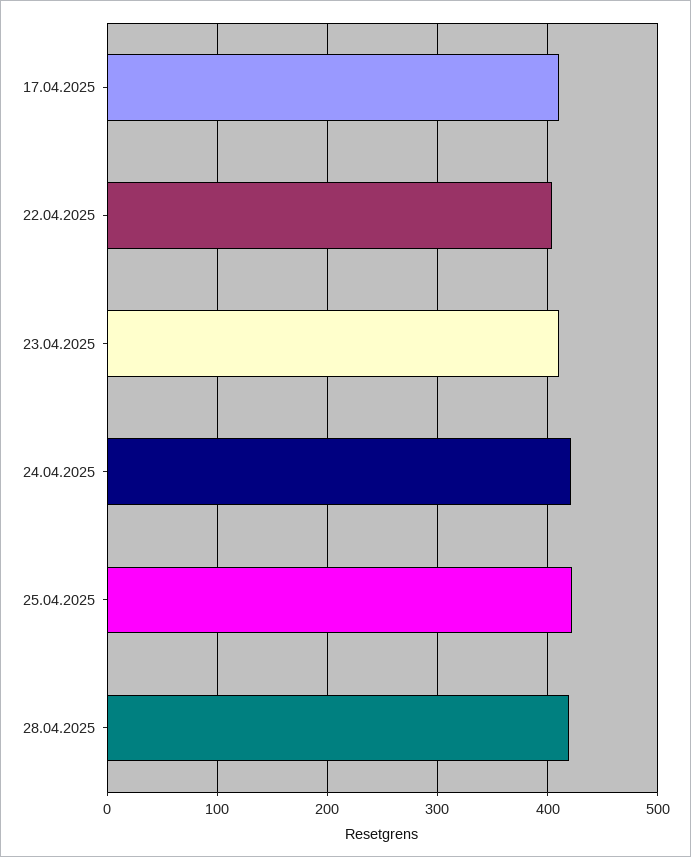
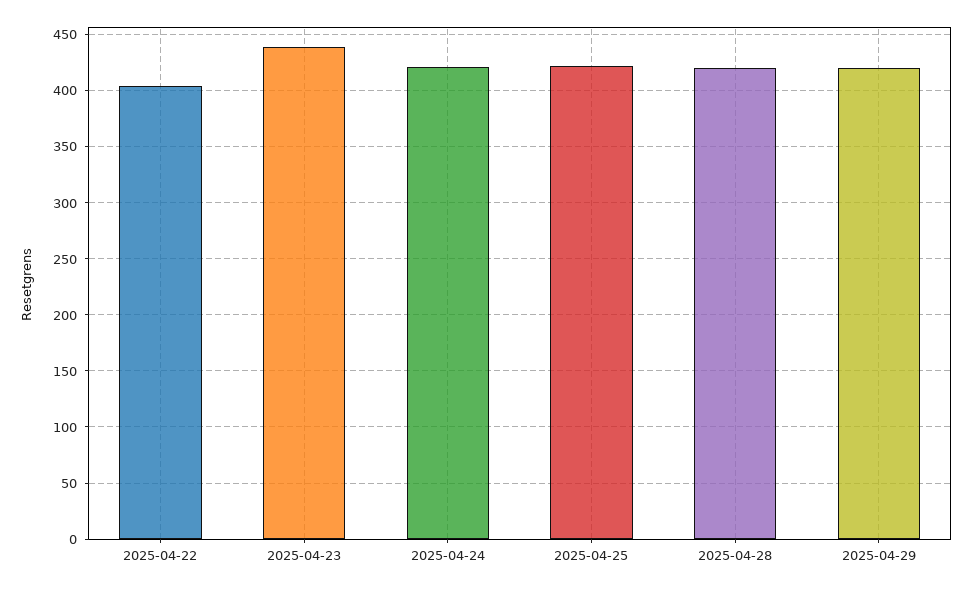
17.04.2025: 410 -> none
23.04.2025: 410 -> 440
2025-04-29: none -> 420

